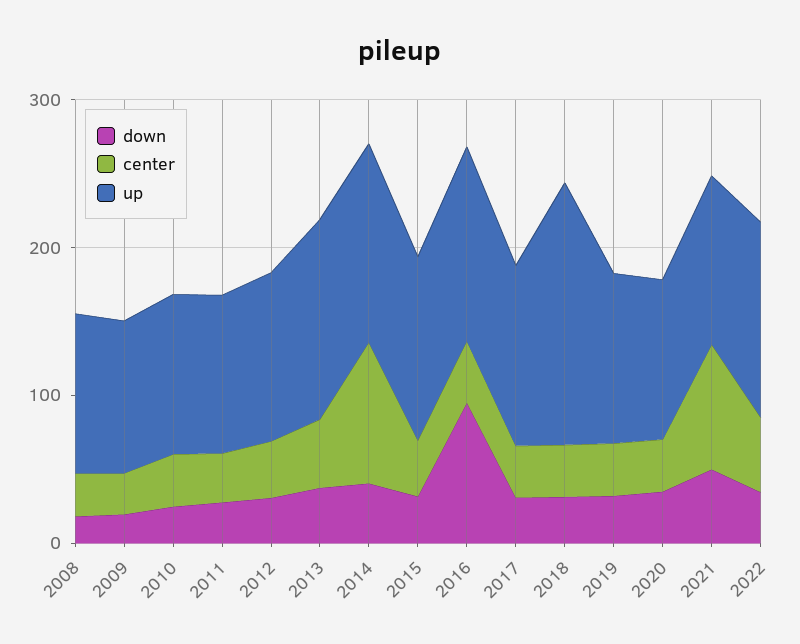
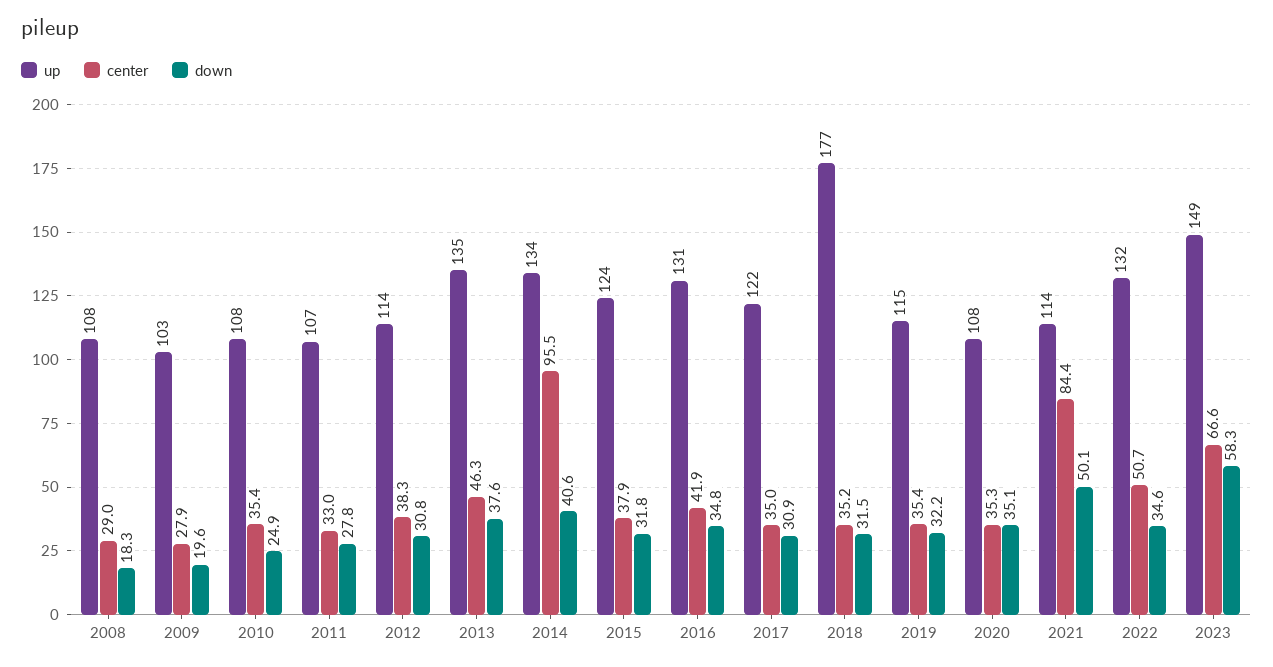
down, 2016: 100 -> 34.8
up, 2023: none -> 149
center, 2023: none -> 66.6
down, 2023: none -> 58.3

